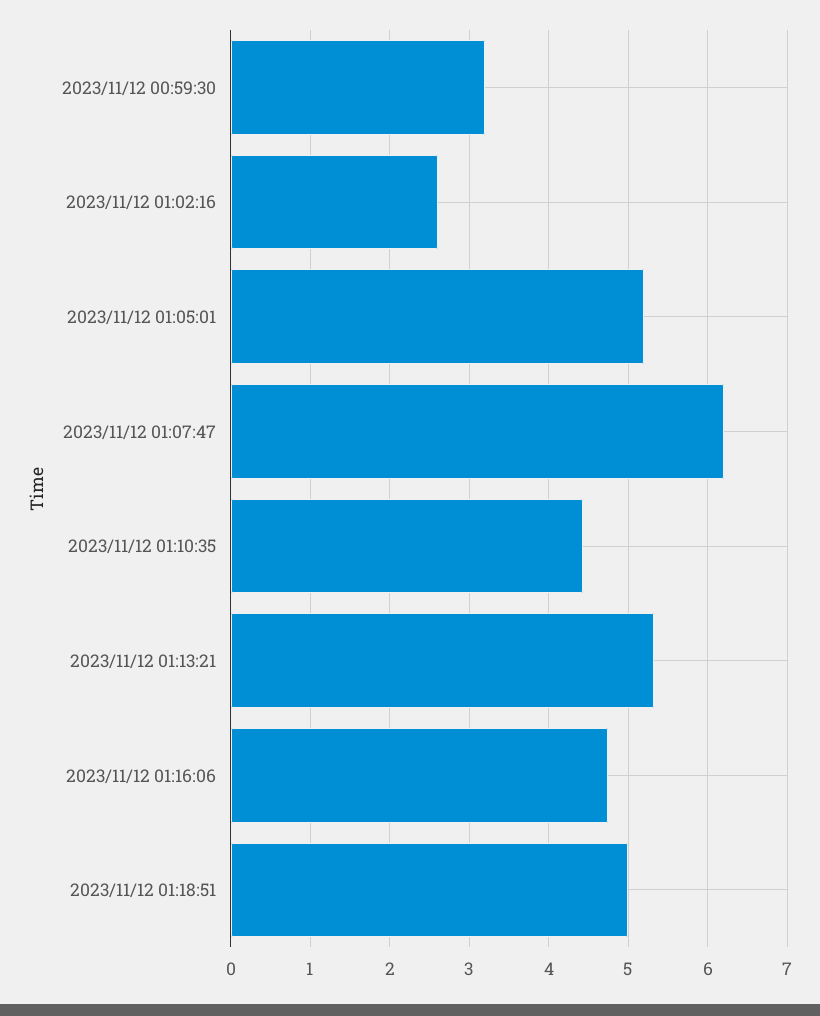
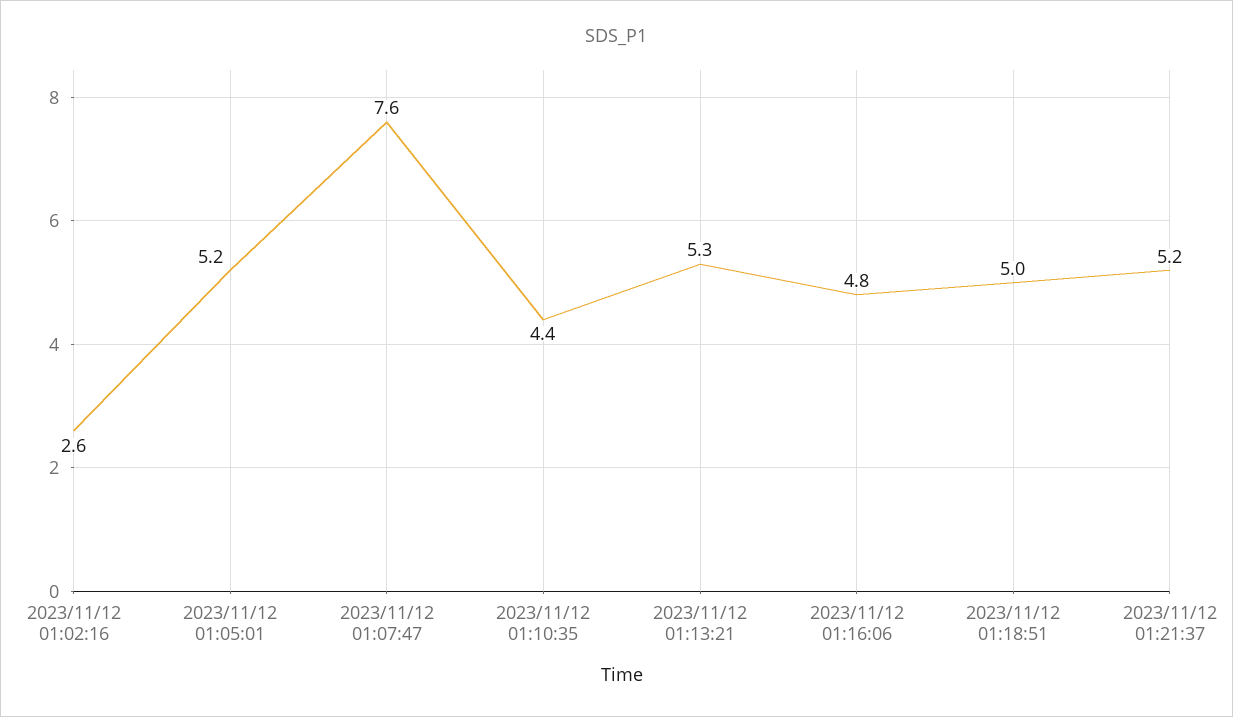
2023/11/12 00:59:30: 3.2 -> none
2023/11/12 01:07:47: 6.2 -> 7.6
2023/11/12 01:21:37: none -> 5.2

